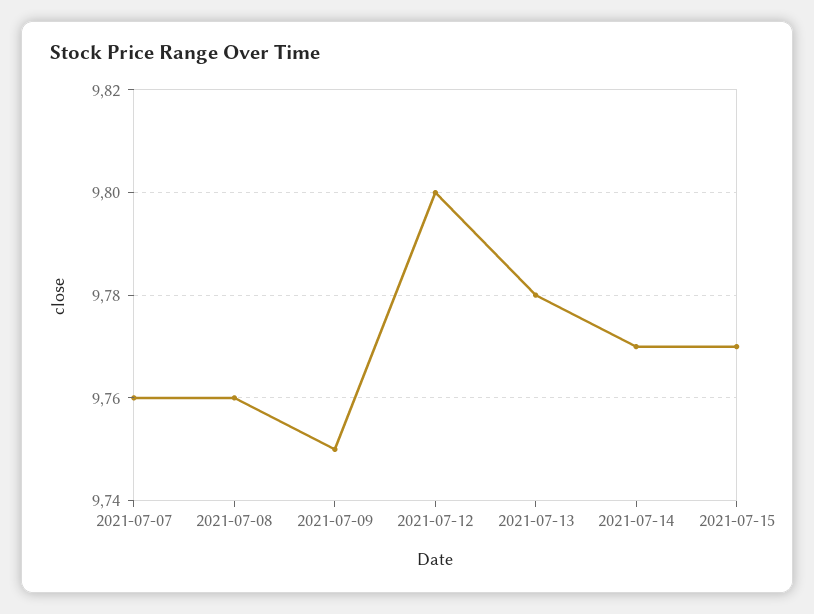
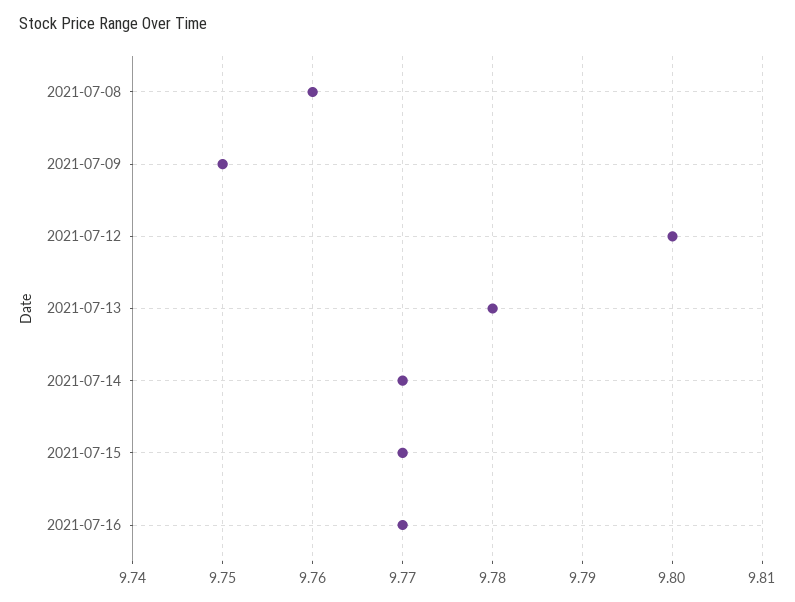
2021-07-07: 9.76 -> none
2021-07-16: none -> 9.77

